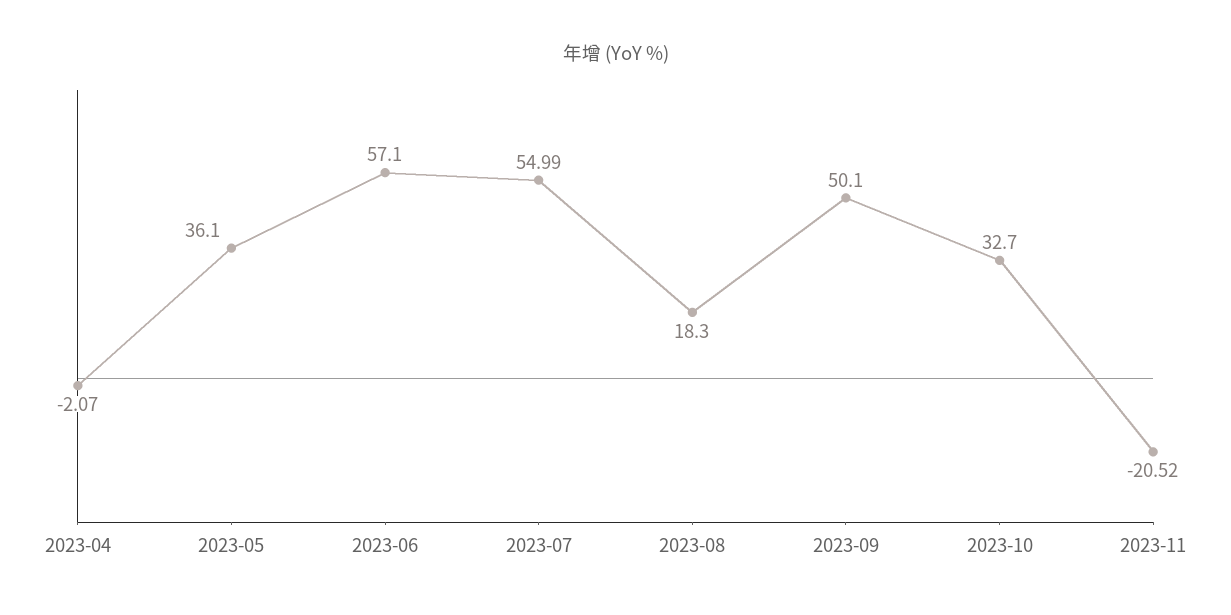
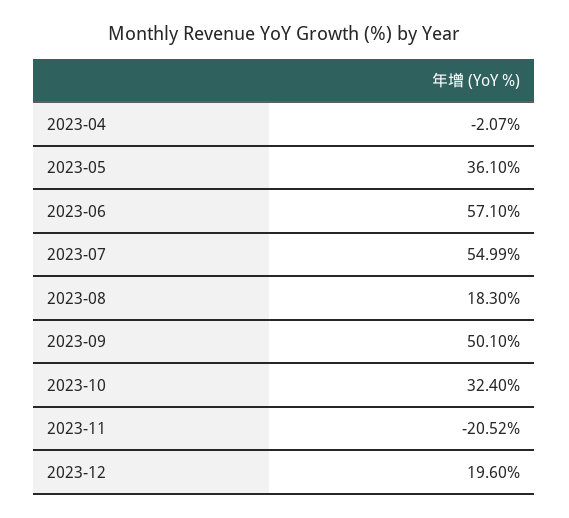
2023-10: 32.7 -> 32.4
2023-12: none -> 19.6

